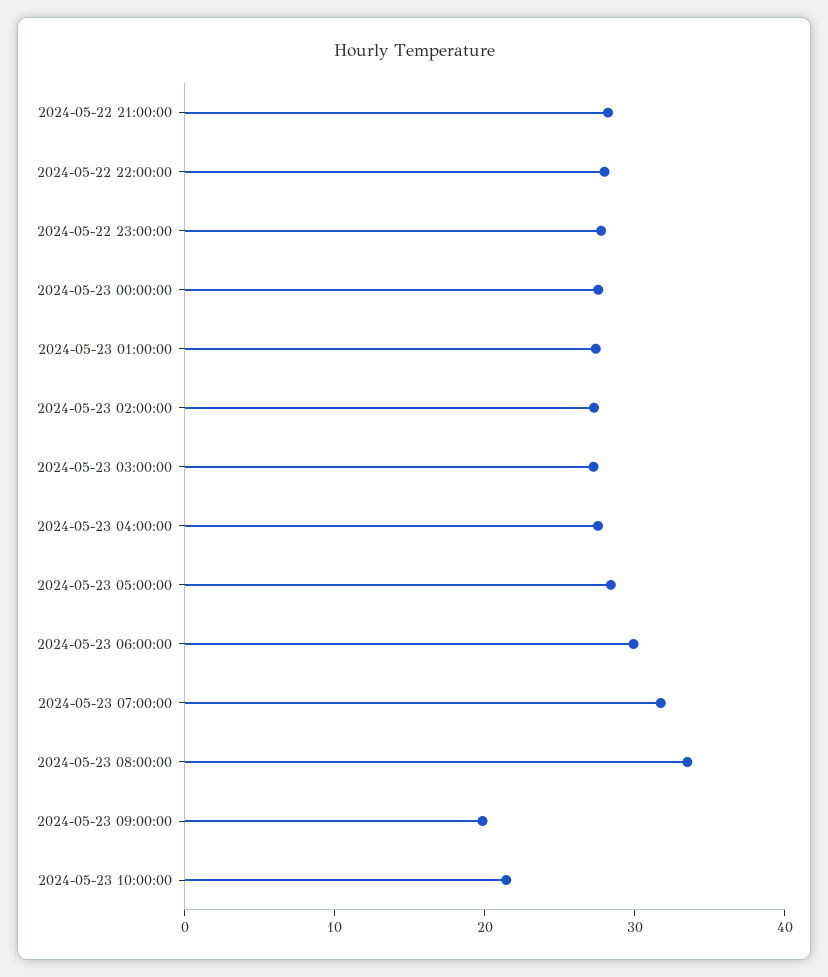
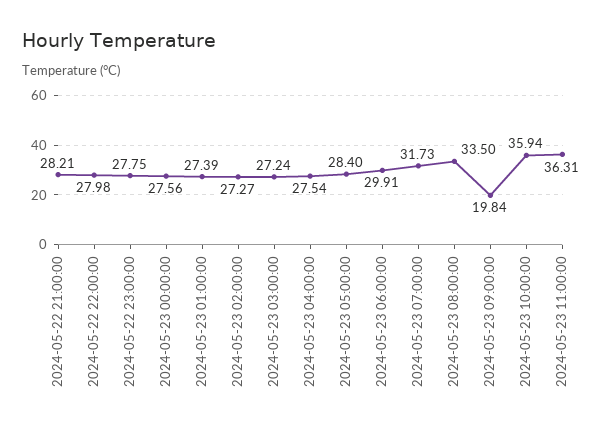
2024-05-23 10:00:00: 22 -> 35.94
2024-05-23 11:00:00: none -> 36.31

